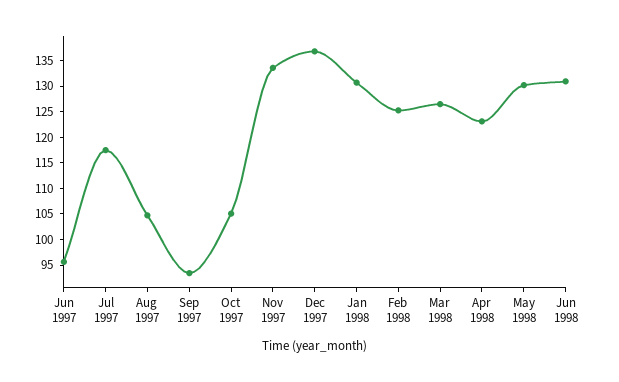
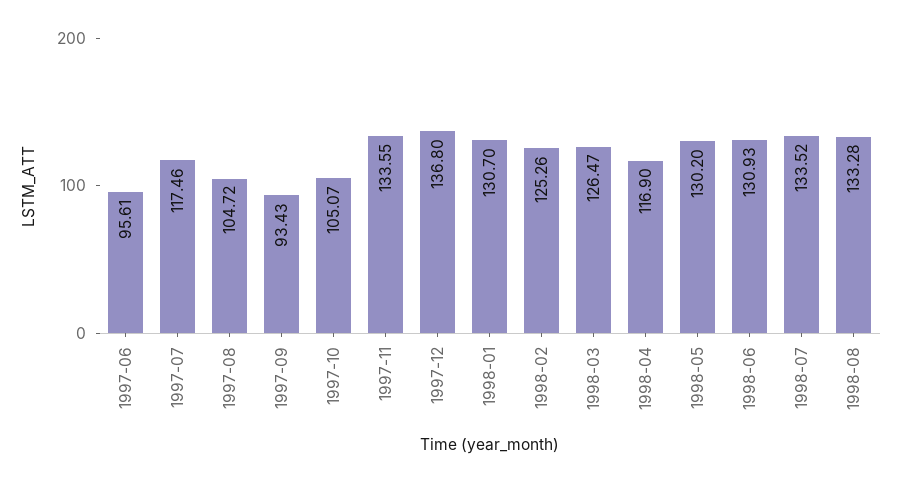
Apr 1998: 122.5 -> 116.9
1998-07: none -> 133.52
1998-08: none -> 133.28

